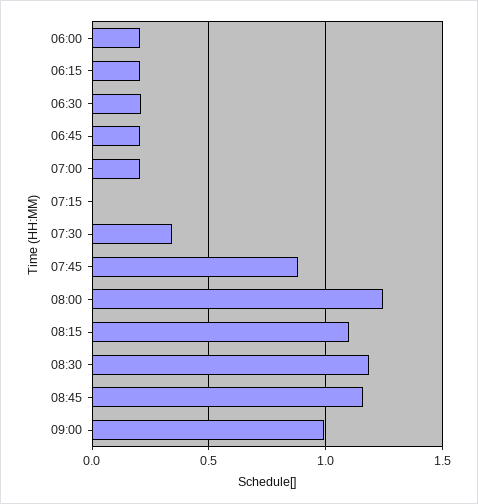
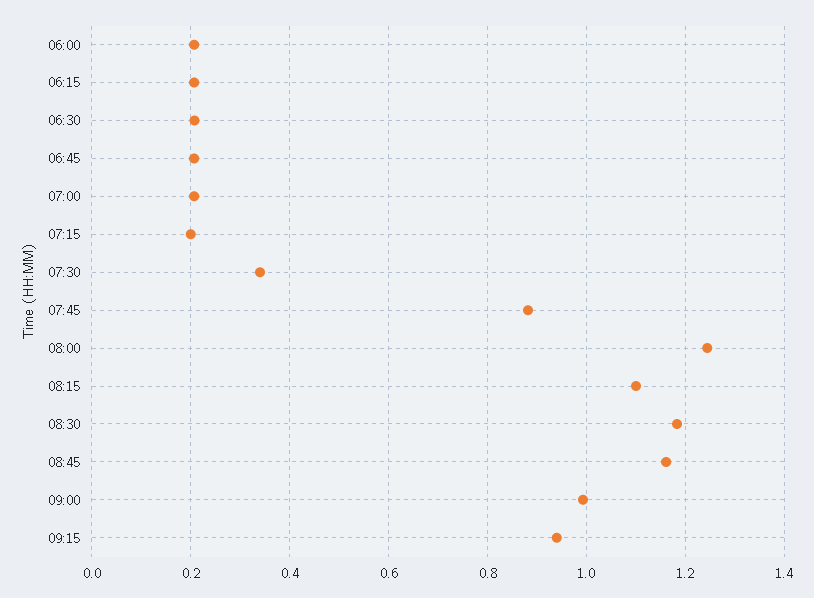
07:15: 0 -> 0.2
09:15: none -> 0.94

